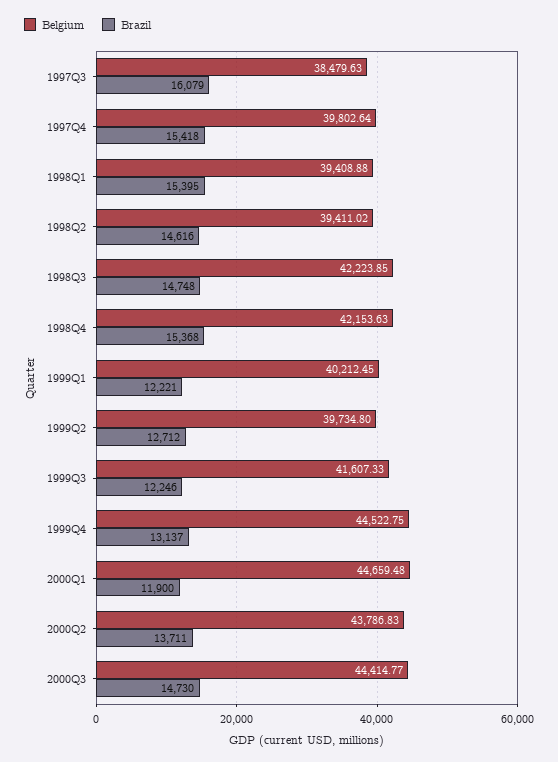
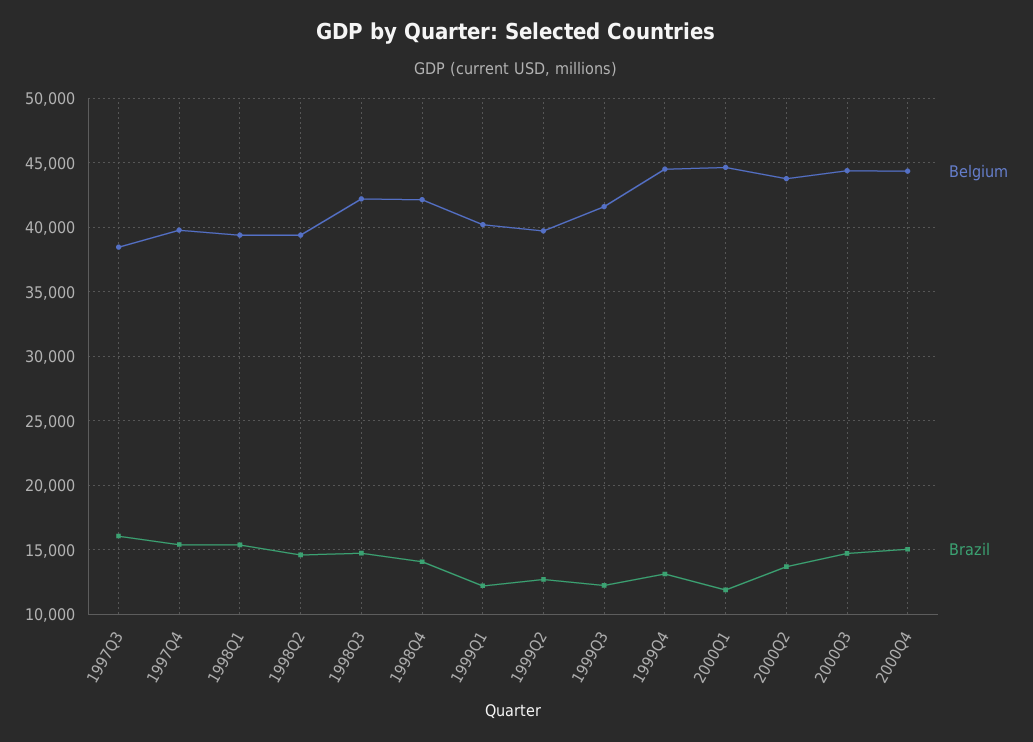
Brazil, 1998Q4: 15368 -> 14000
Belgium, 2000Q4: none -> 44500
Brazil, 2000Q4: none -> 15000

